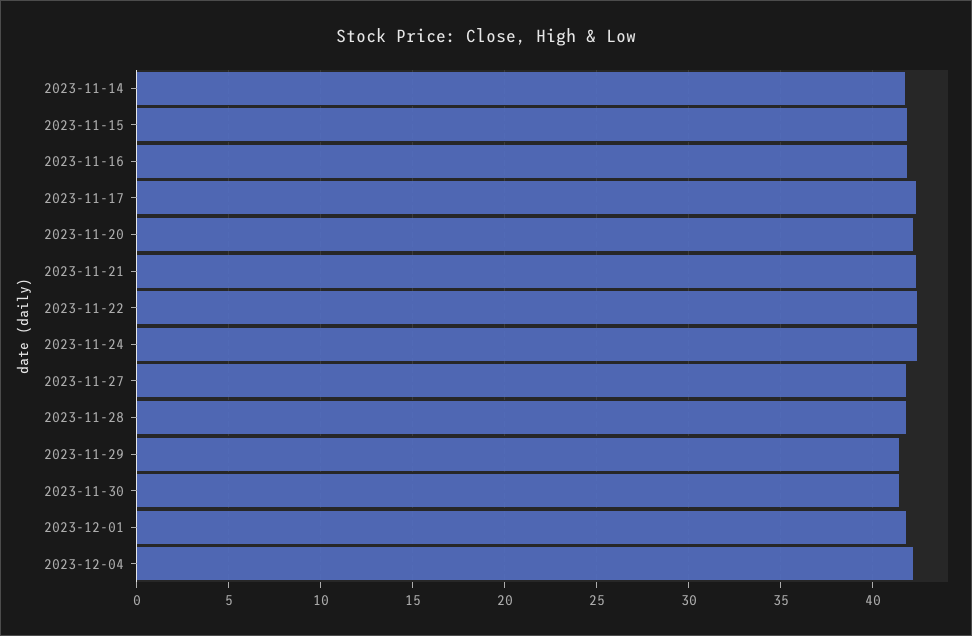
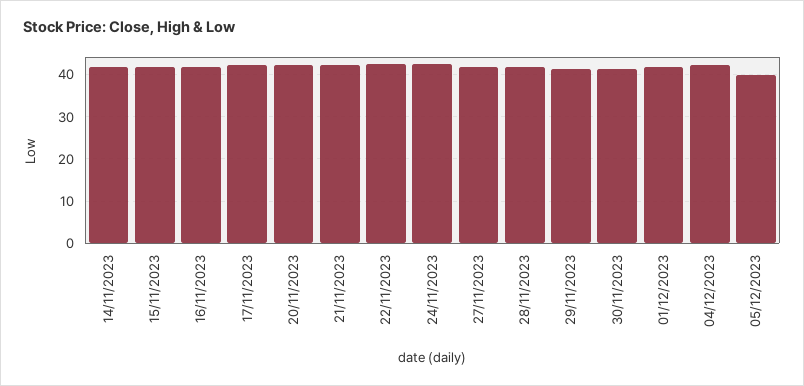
05/12/2023: none -> 40

